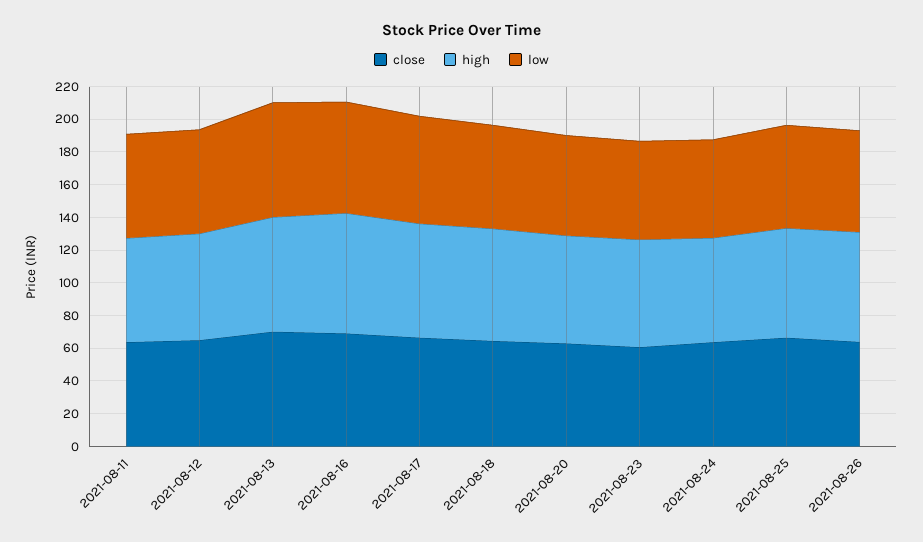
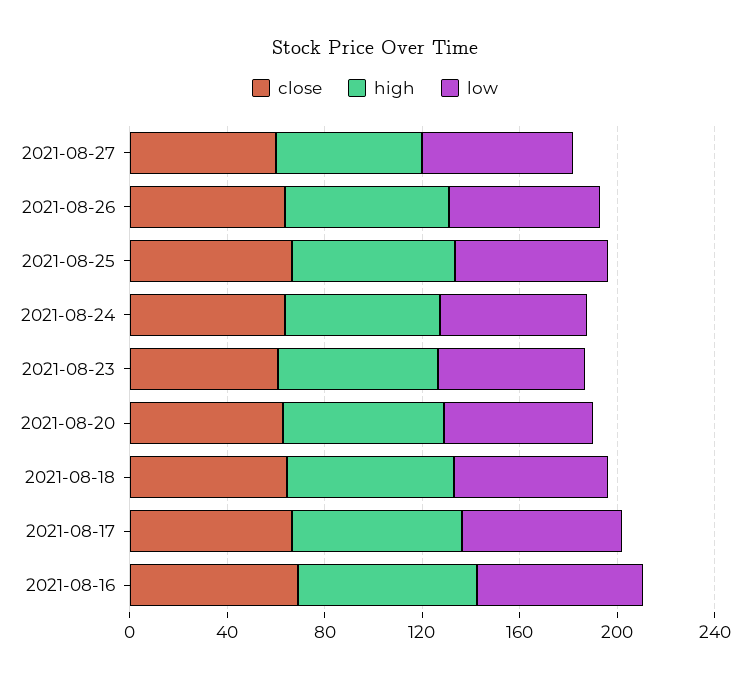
close, 2021-08-11: 65 -> none
high, 2021-08-11: 65 -> none
low, 2021-08-11: 65 -> none
close, 2021-08-12: 65 -> none
high, 2021-08-12: 65 -> none
low, 2021-08-12: 65 -> none
close, 2021-08-13: 70 -> none
high, 2021-08-13: 70 -> none
low, 2021-08-13: 70 -> none
close, 2021-08-27: none -> 60
high, 2021-08-27: none -> 60
low, 2021-08-27: none -> 60

